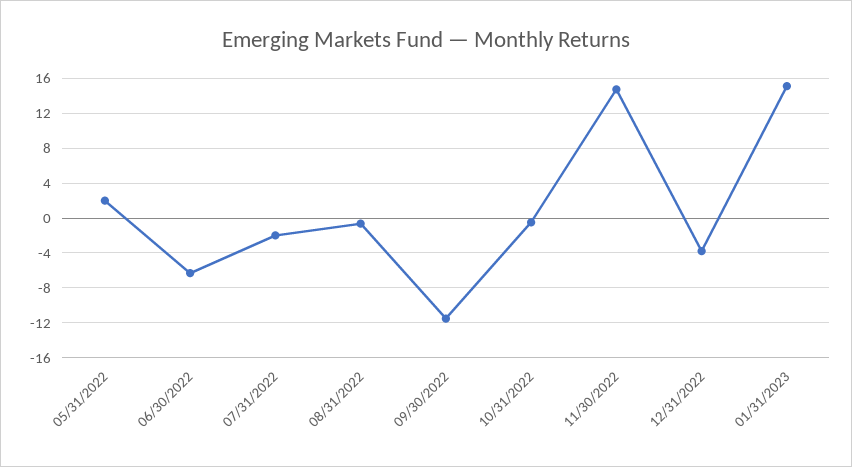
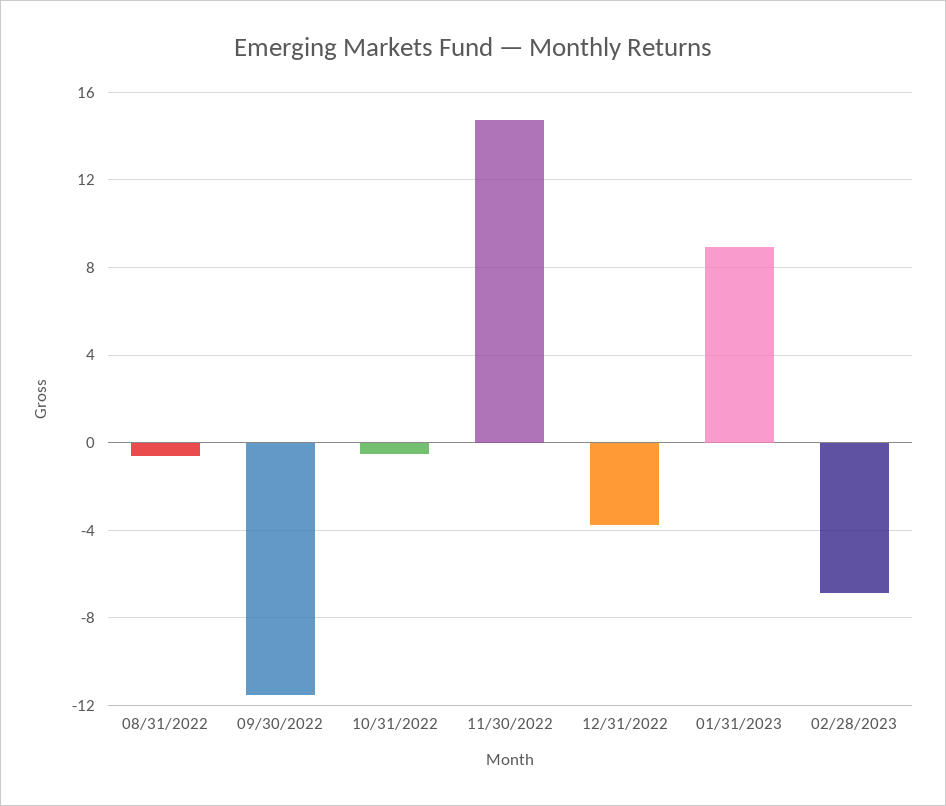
05/31/2022: 2 -> none
06/30/2022: -6 -> none
07/31/2022: -2 -> none
01/31/2023: 15 -> 9
02/28/2023: none -> -7

